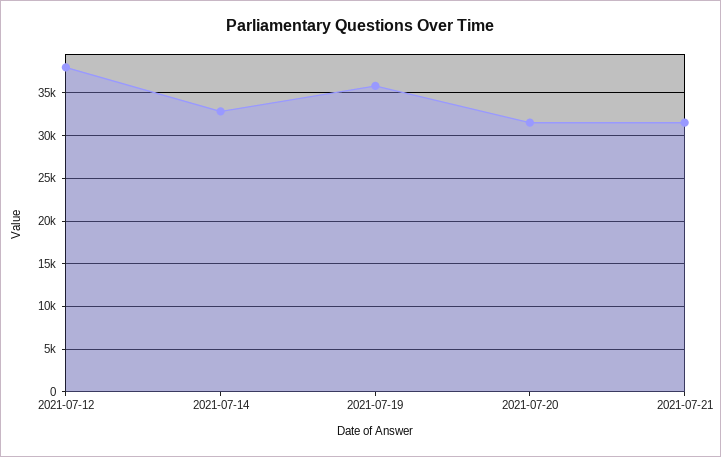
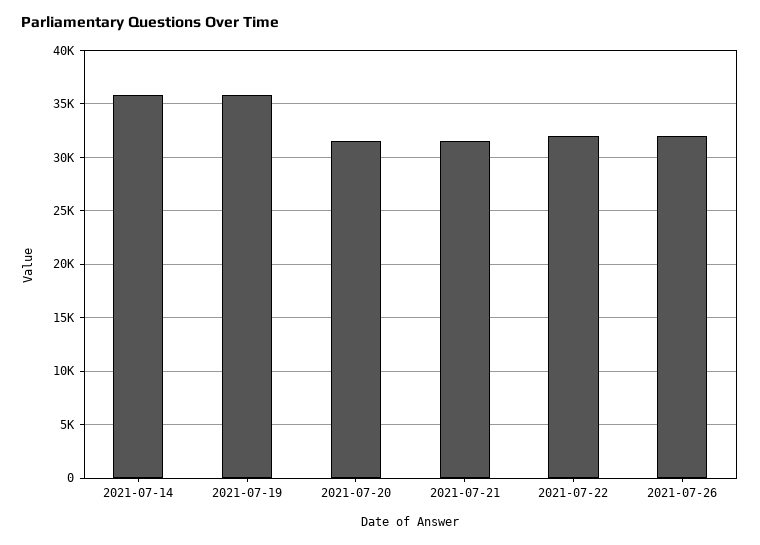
2021-07-12: 38000 -> none
2021-07-14: 33000 -> 36000
2021-07-22: none -> 32000
2021-07-26: none -> 32000

